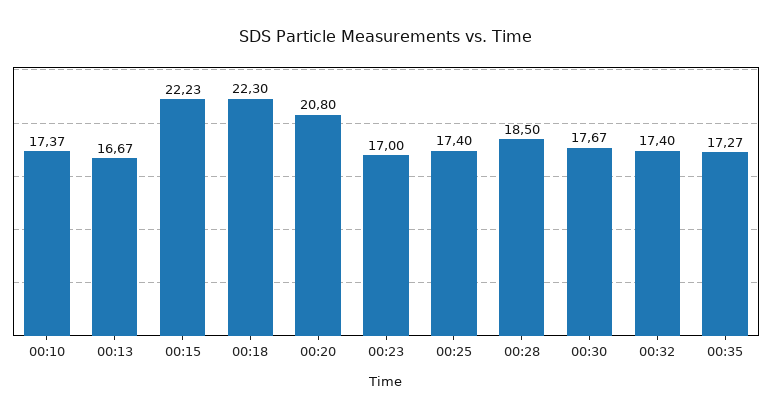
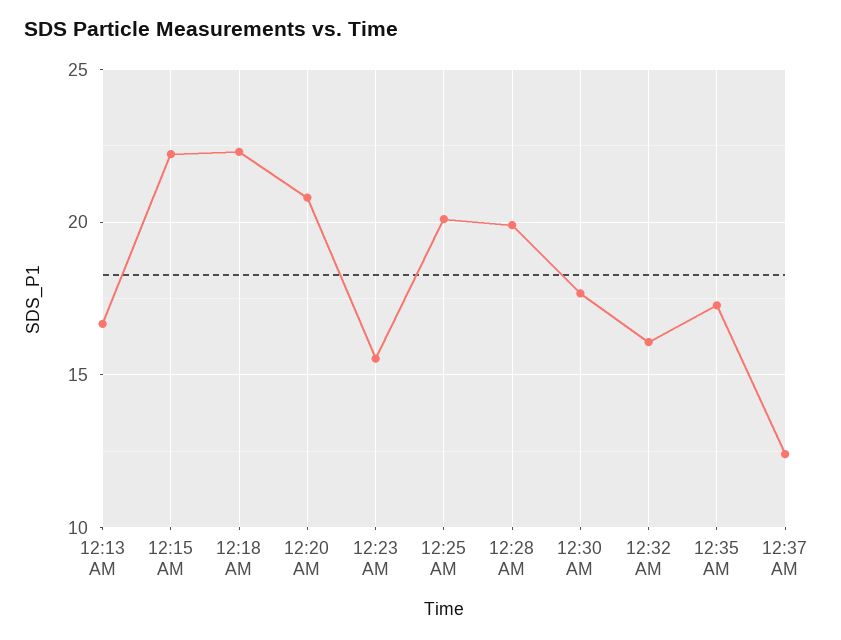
00:10: 17.37 -> none
00:23: 17 -> 15.5
00:25: 17.4 -> 20
00:28: 18.5 -> 20
00:32: 17.4 -> 16
12:37 AM: none -> 12.5

